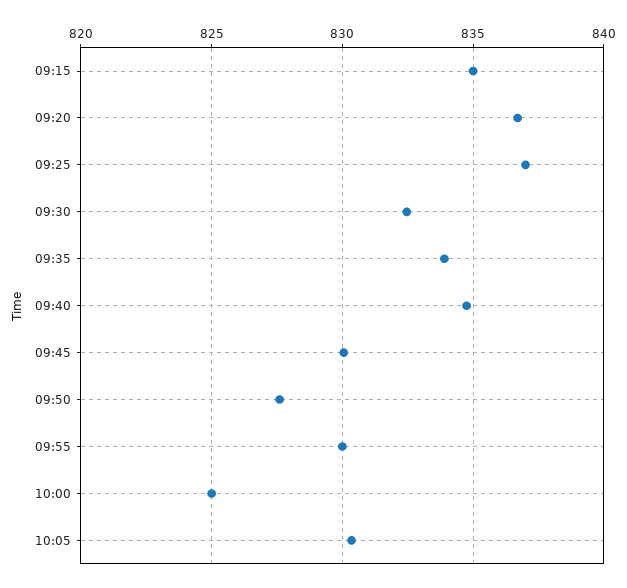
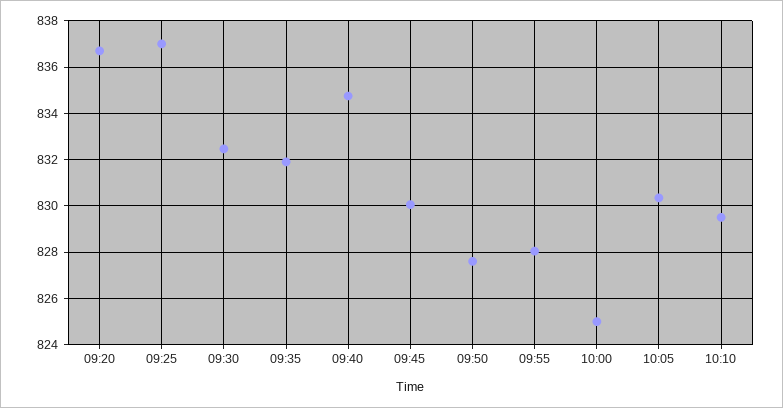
09:15: 835 -> none
09:35: 834 -> 832
09:55: 830 -> 828
10:10: none -> 829.5

